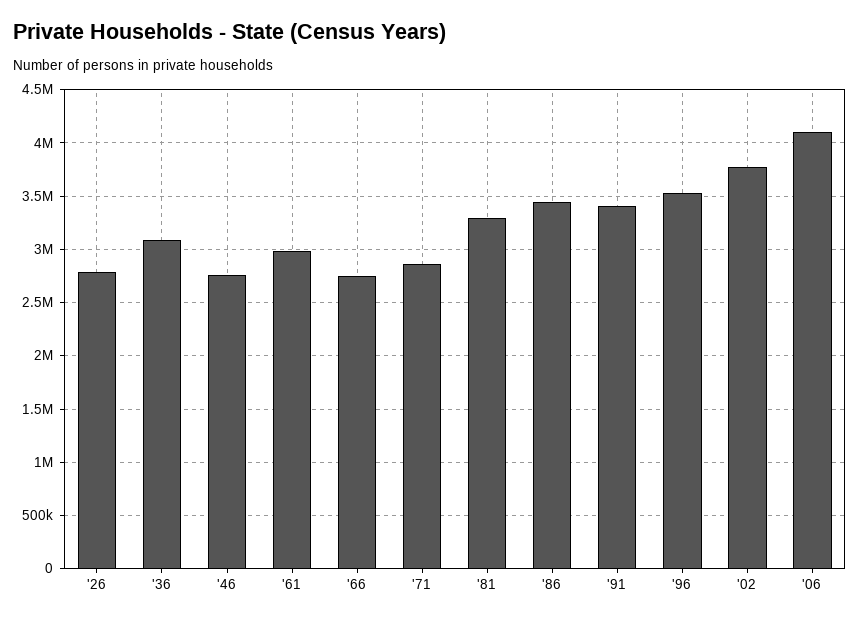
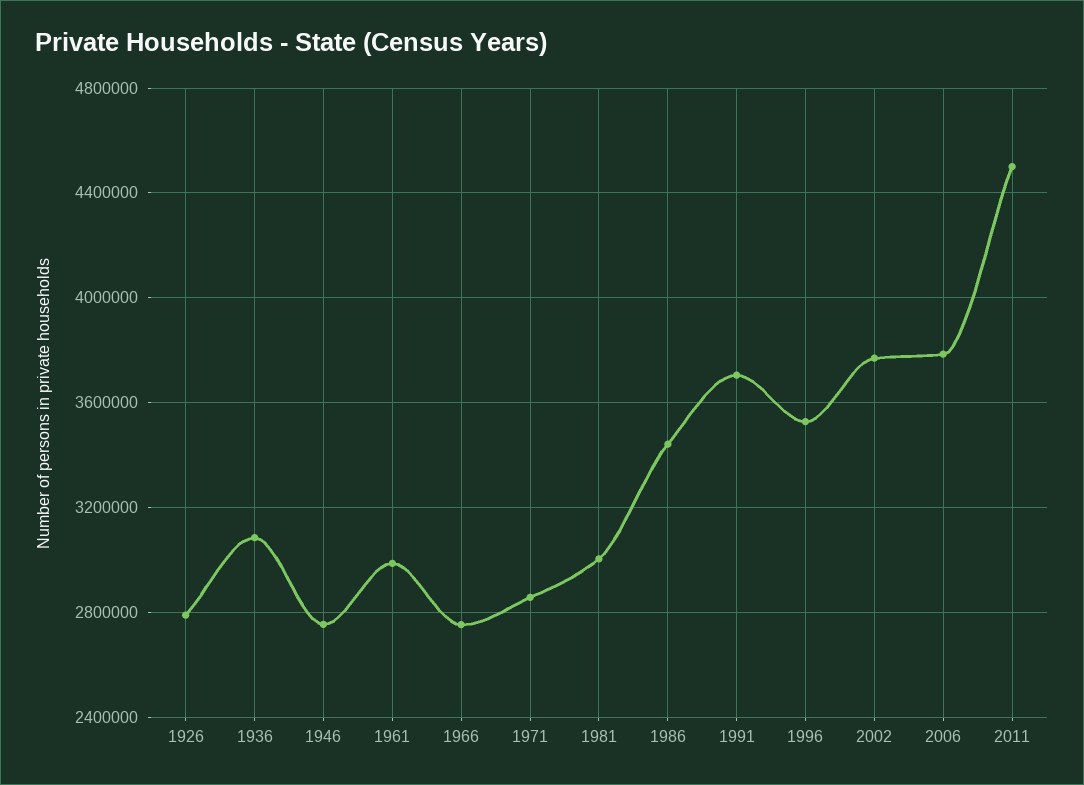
'81: 3300000 -> 3000000
'91: 3400000 -> 3700000
'06: 4100000 -> 3800000
2011: none -> 4500000

